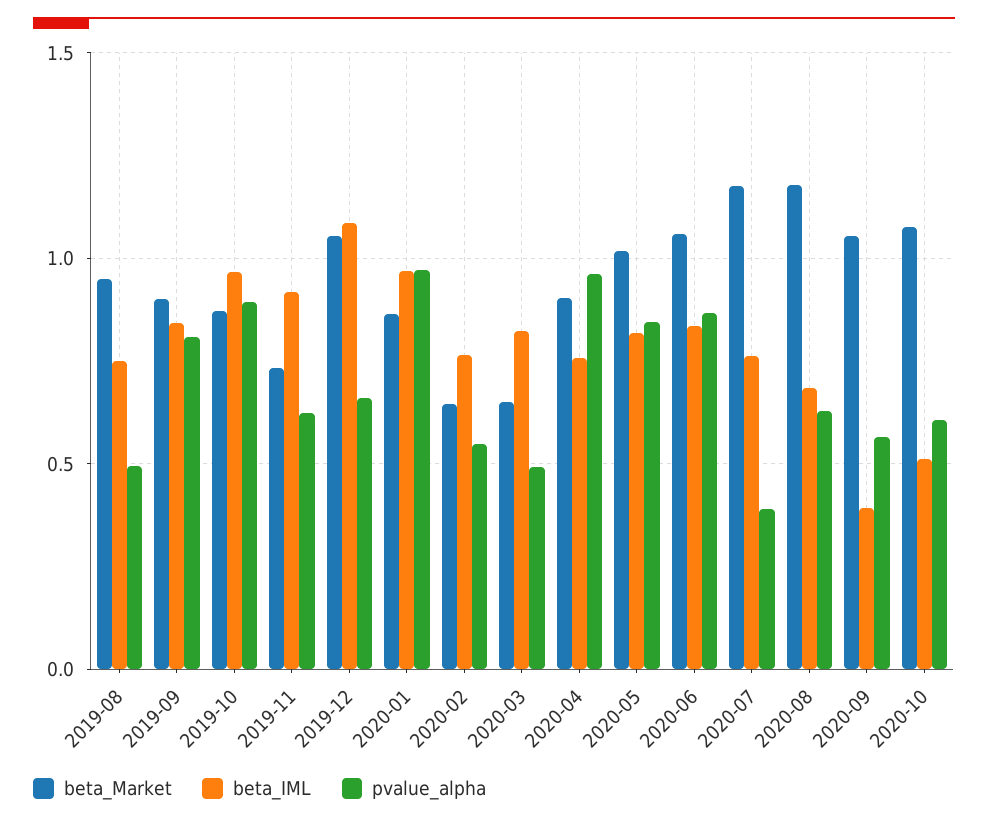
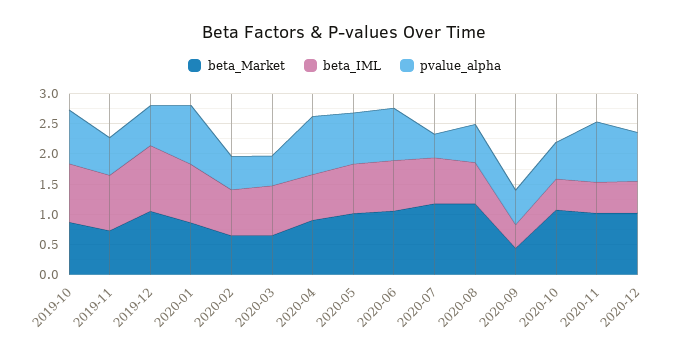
beta_Market, 2019-08: 0.95 -> none
beta_IML, 2019-08: 0.75 -> none
pvalue_alpha, 2019-08: 0.5 -> none
beta_Market, 2019-09: 0.9 -> none
beta_IML, 2019-09: 0.85 -> none
pvalue_alpha, 2019-09: 0.8 -> none
beta_Market, 2020-09: 1.05 -> 0.5
beta_Market, 2020-11: none -> 1
beta_IML, 2020-11: none -> 0.5
pvalue_alpha, 2020-11: none -> 1
beta_Market, 2020-12: none -> 1
beta_IML, 2020-12: none -> 0.5
pvalue_alpha, 2020-12: none -> 0.75

